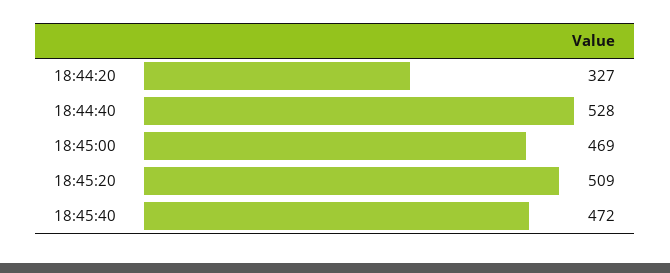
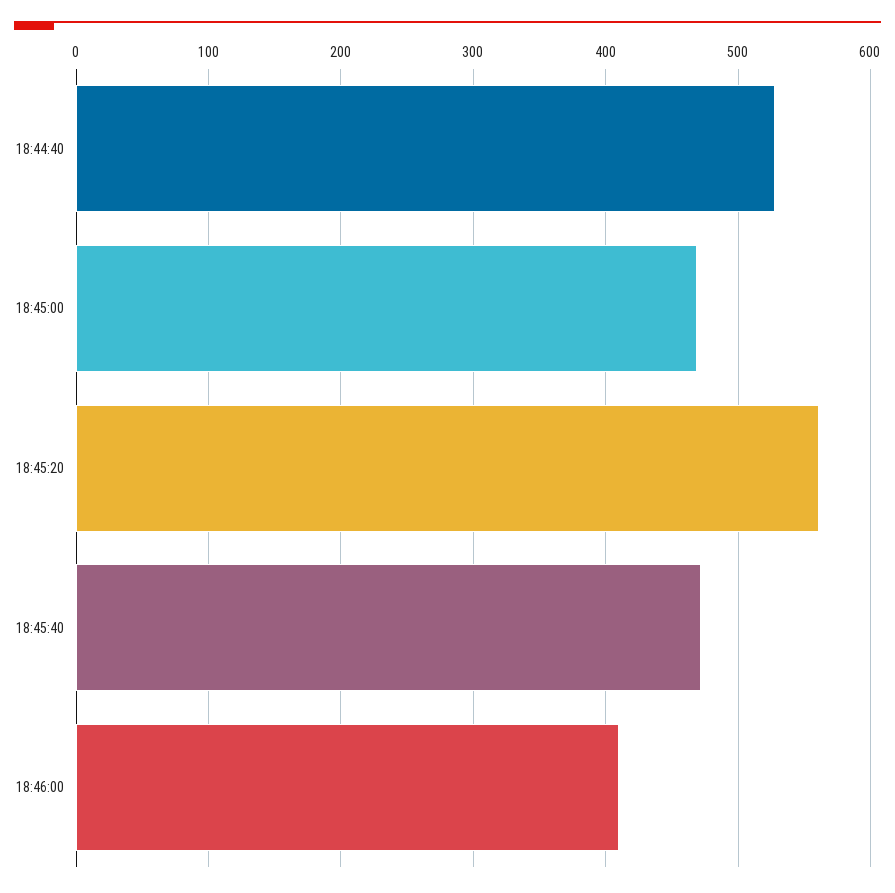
18:44:20: 327 -> none
18:45:20: 509 -> 560
18:46:00: none -> 410

